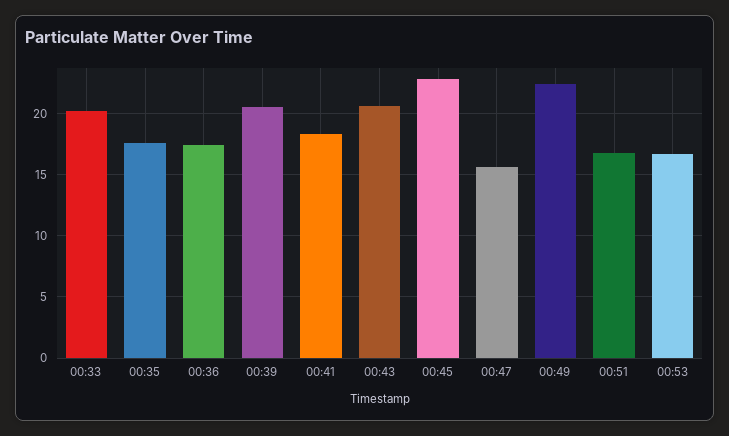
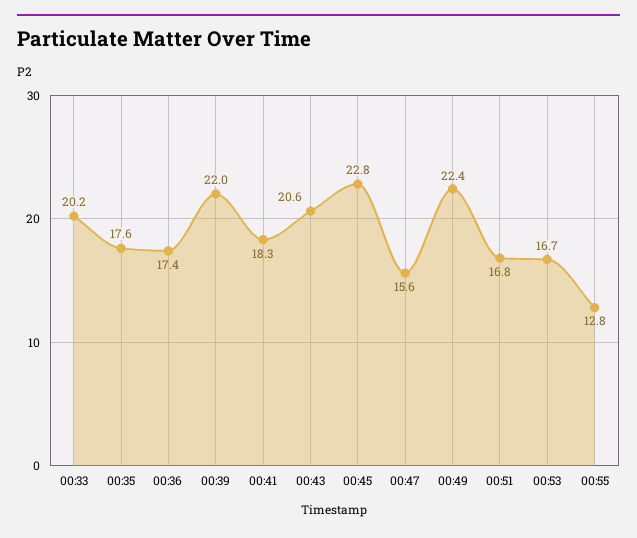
00:39: 20.5 -> 22
00:55: none -> 12.8

